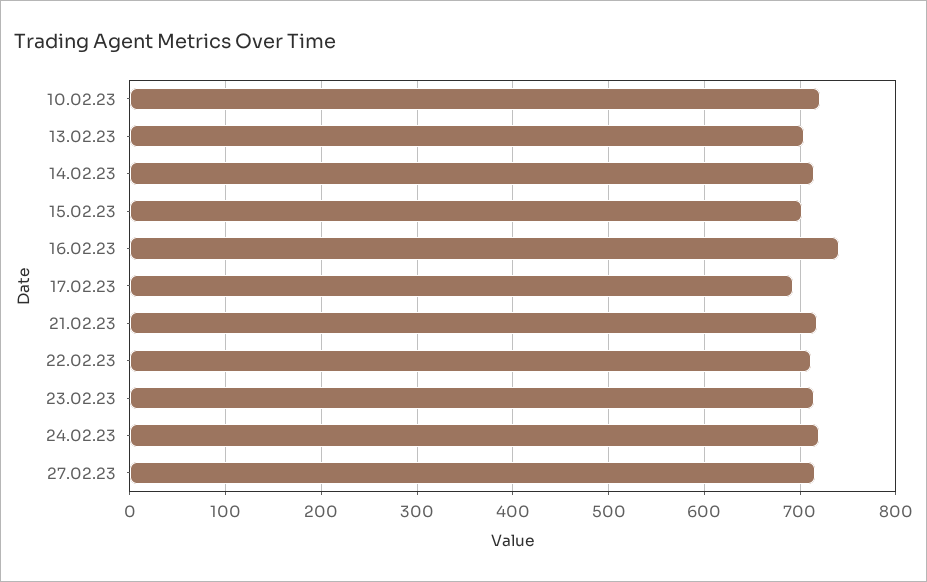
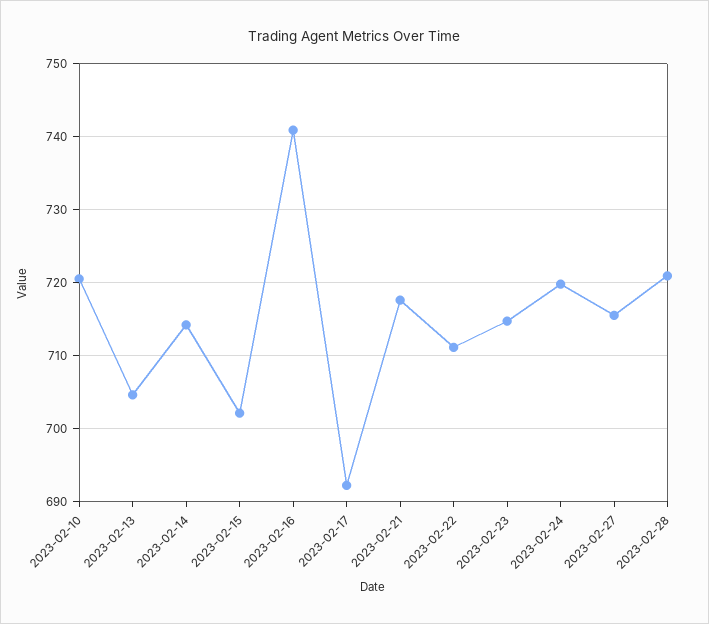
2023-02-28: none -> 721

